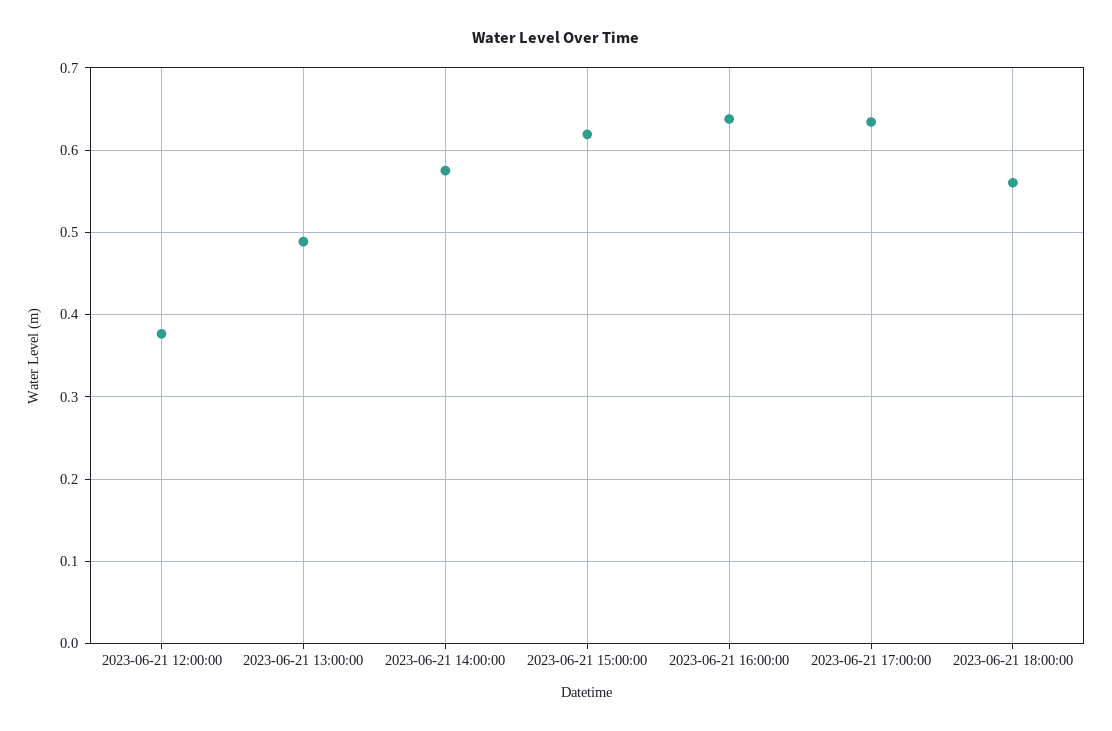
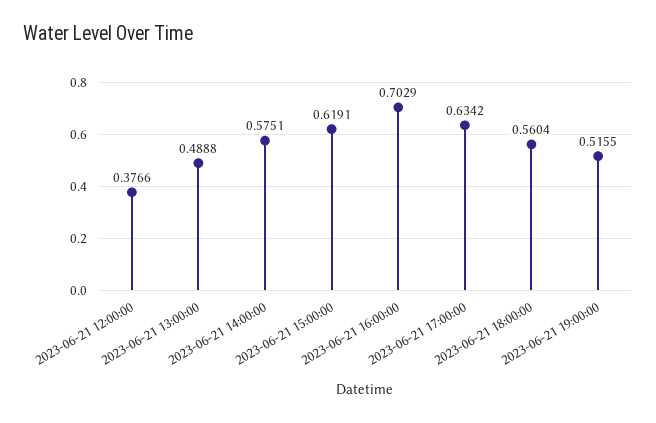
2023-06-21 16:00:00: 0.64 -> 0.7029
2023-06-21 19:00:00: none -> 0.5155

